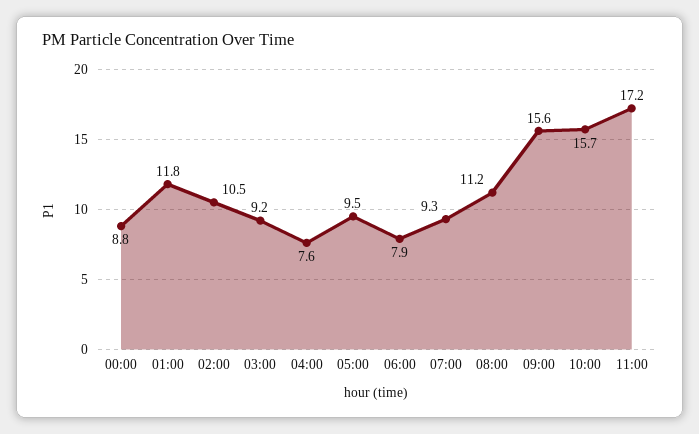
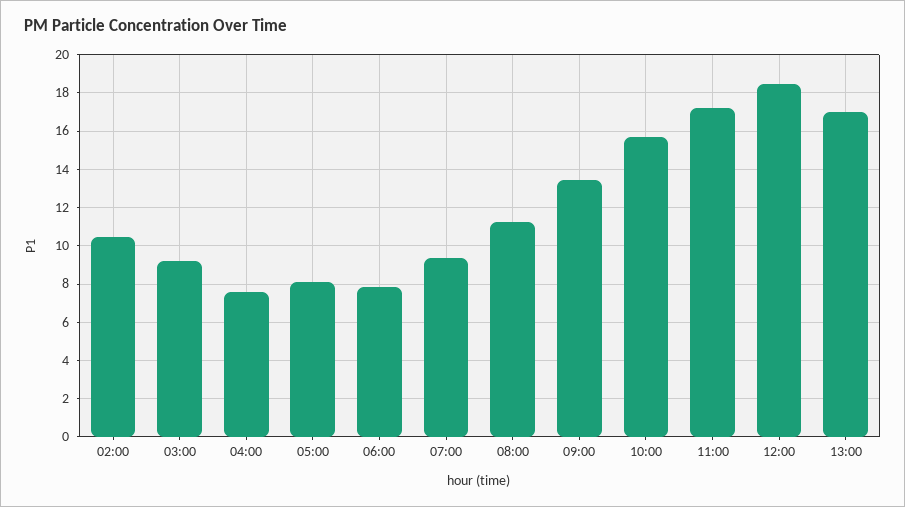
00:00: 8.8 -> none
01:00: 11.8 -> none
05:00: 9.5 -> 8
09:00: 15.6 -> 13.5
12:00: none -> 18.5
13:00: none -> 17

